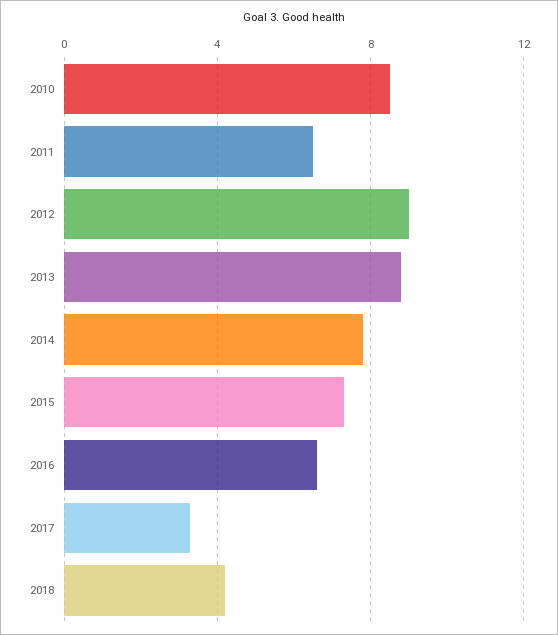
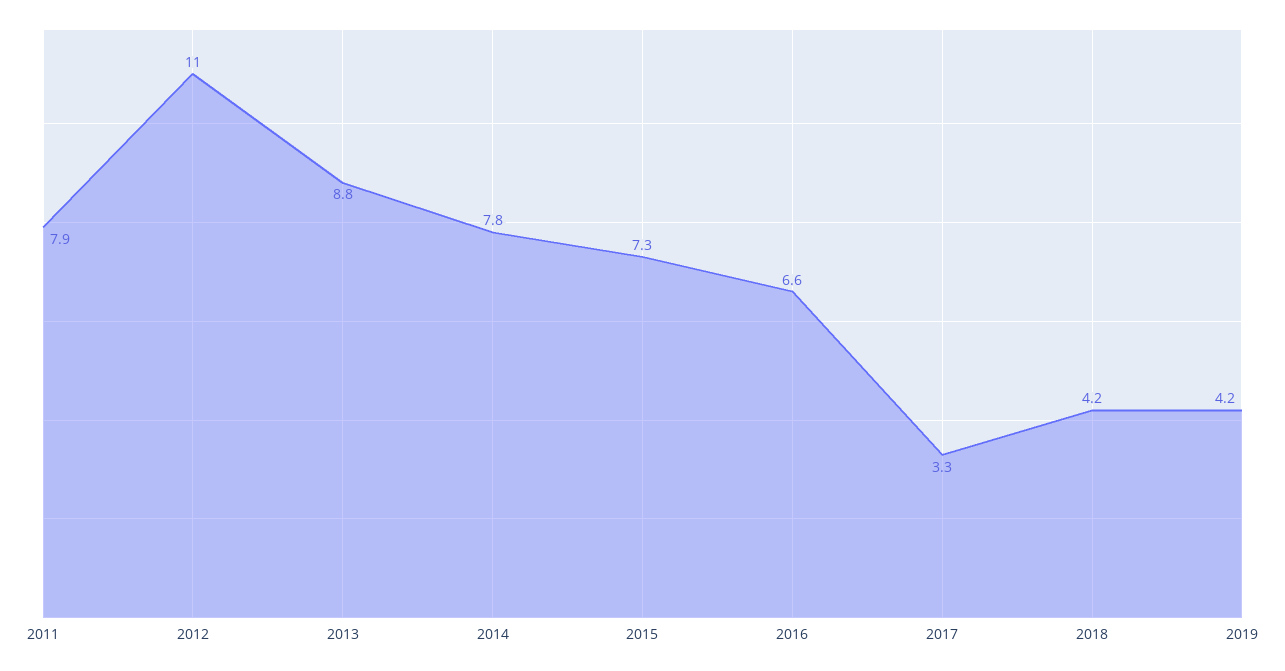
2010: 8.5 -> none
2011: 6.5 -> 7.9
2012: 9 -> 11
2019: none -> 4.2

